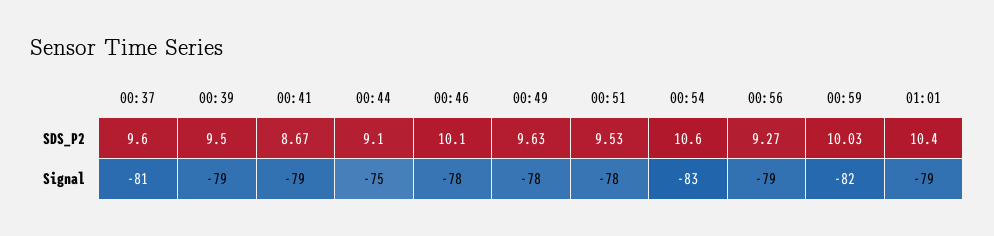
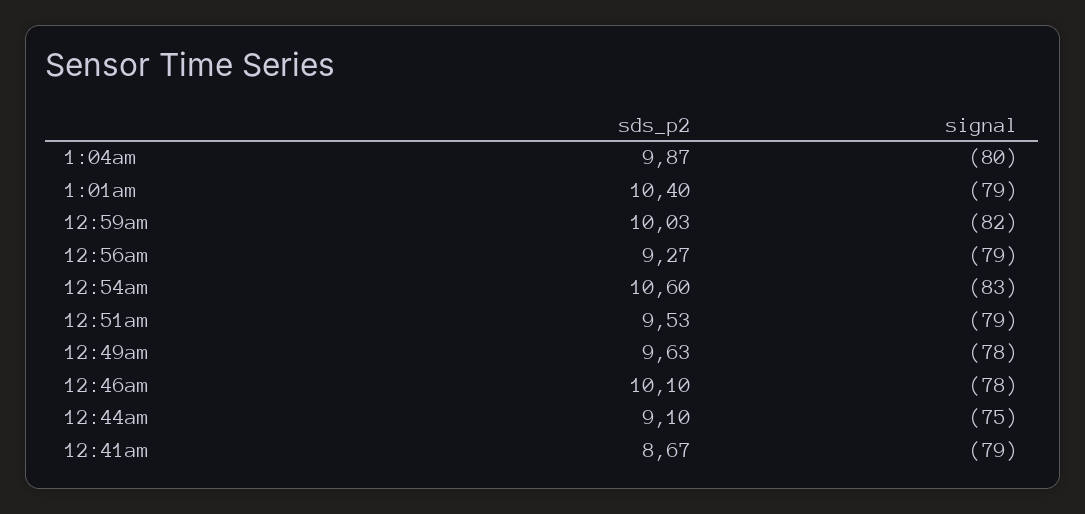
00:37, SDS_P2: 9.6 -> none
00:39, SDS_P2: 9.5 -> none
00:37, Signal: -81 -> none
00:39, Signal: -79 -> none
00:51, Signal: -78 -> -79
1:04am, SDS_P2: none -> 9.87
1:04am, Signal: none -> -80

